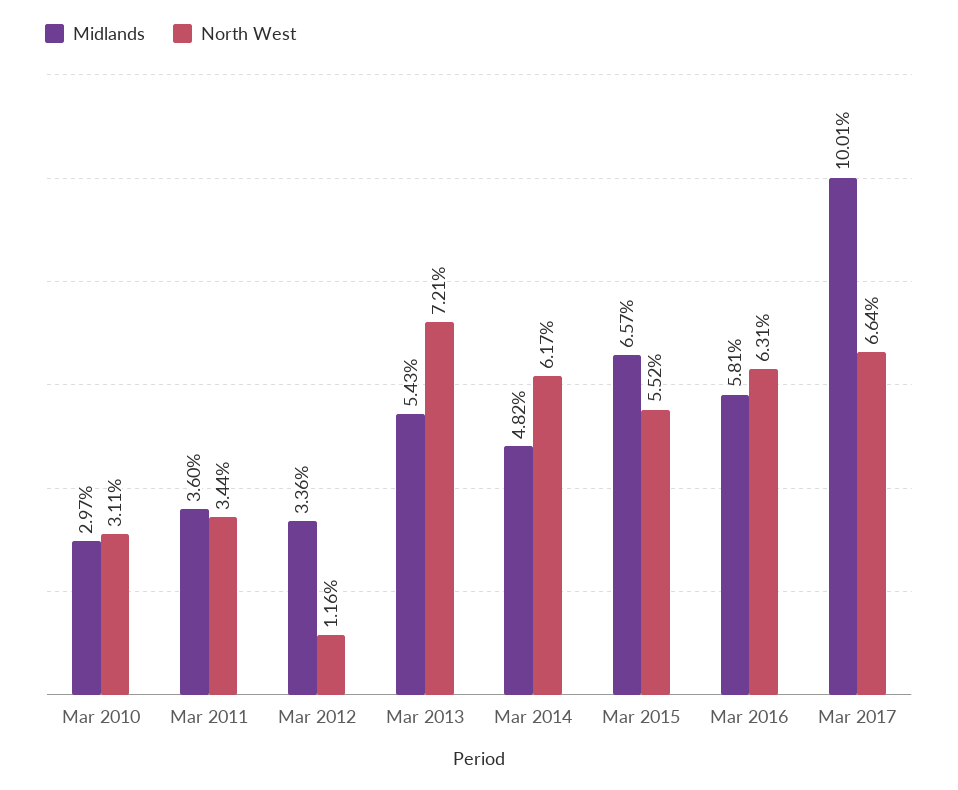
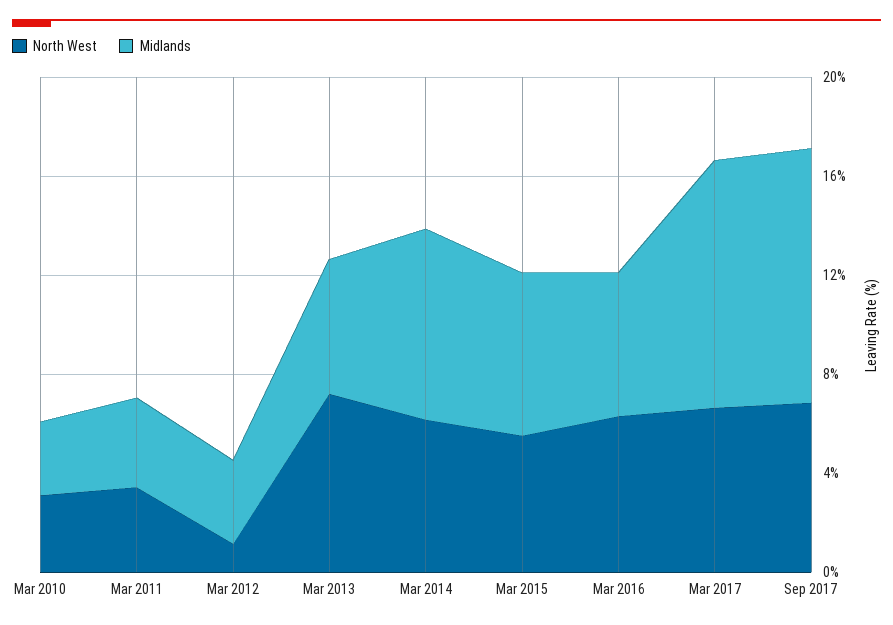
Midlands, Mar 2014: 4.82 -> 8
North West, Sep 2017: none -> 7
Midlands, Sep 2017: none -> 10

